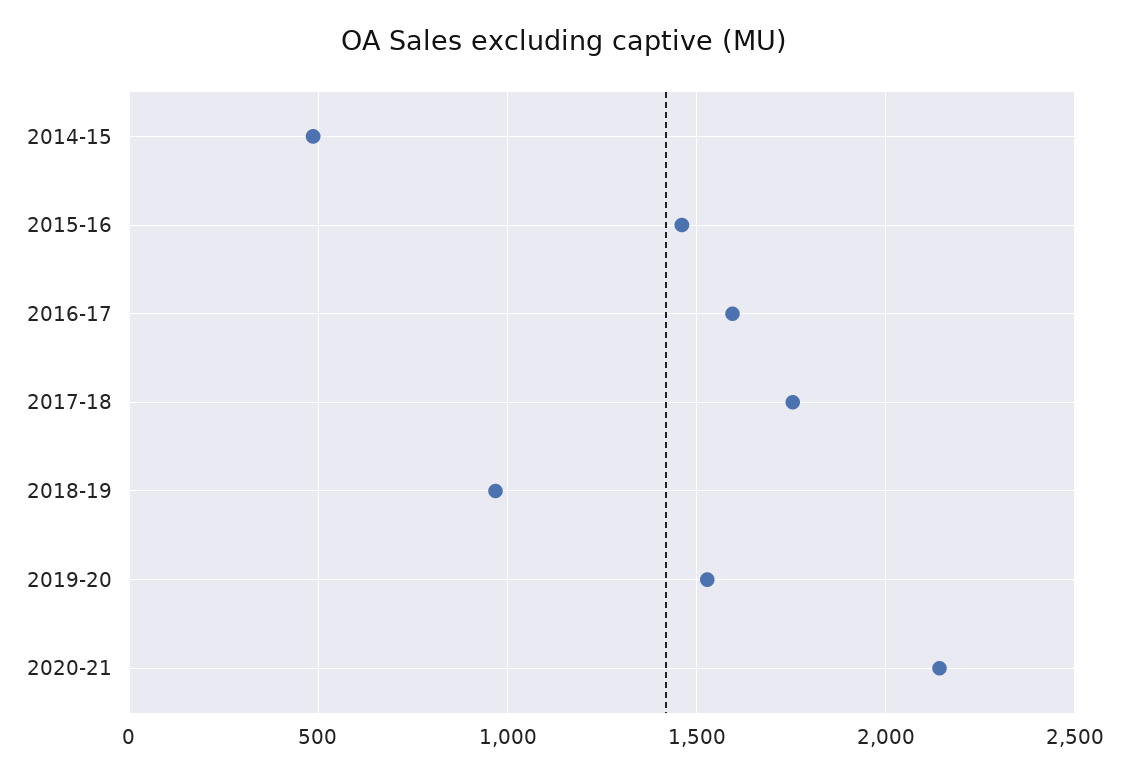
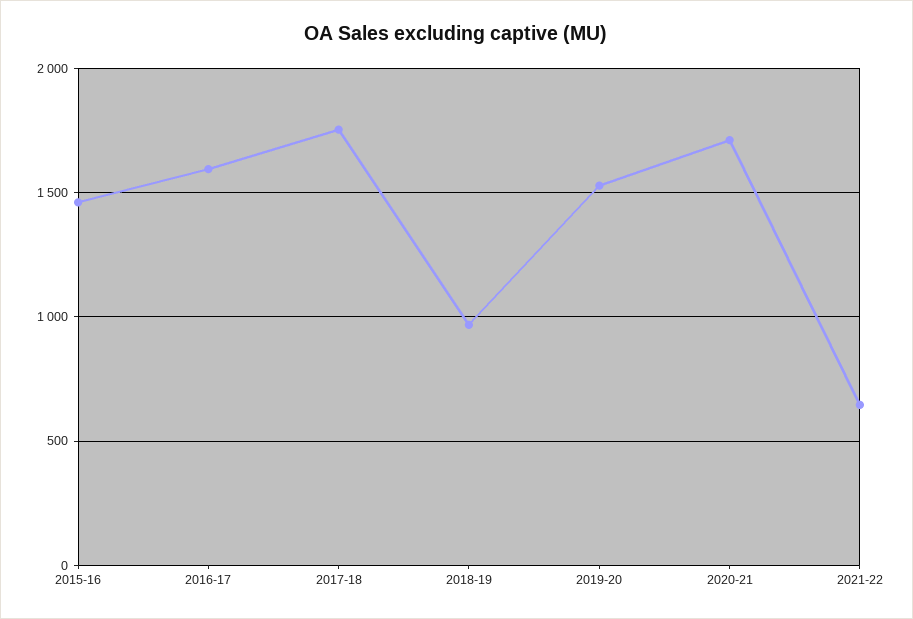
2014-15: 500 -> none
2020-21: 2150 -> 1700
2021-22: none -> 650

